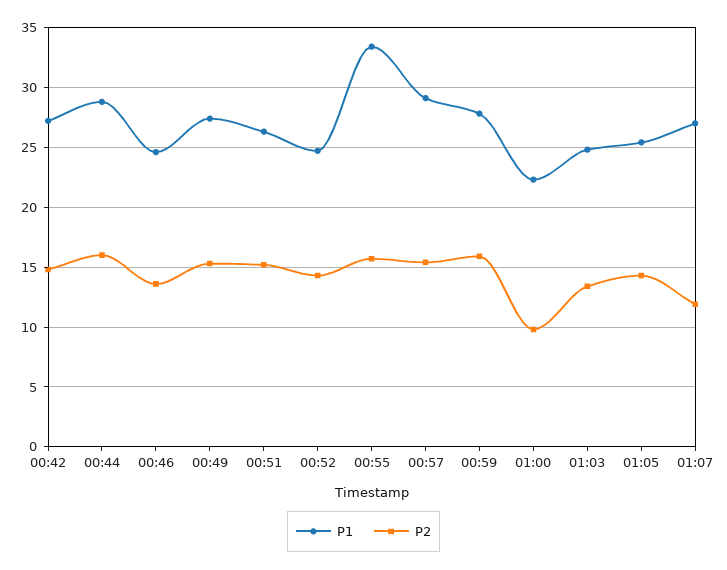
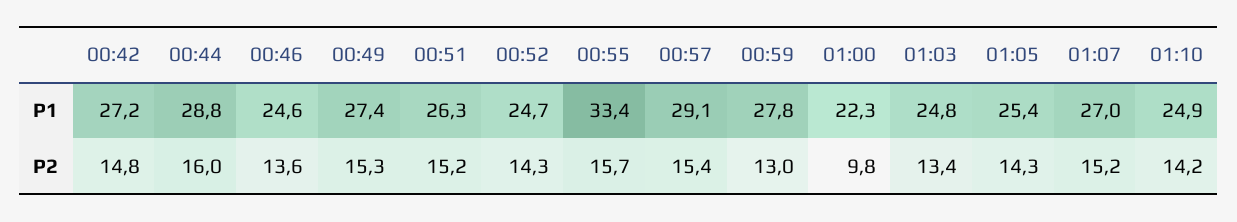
P2, 00:59: 16 -> 13
P2, 01:07: 12 -> 15.2
P1, 01:10: none -> 24.9
P2, 01:10: none -> 14.2

